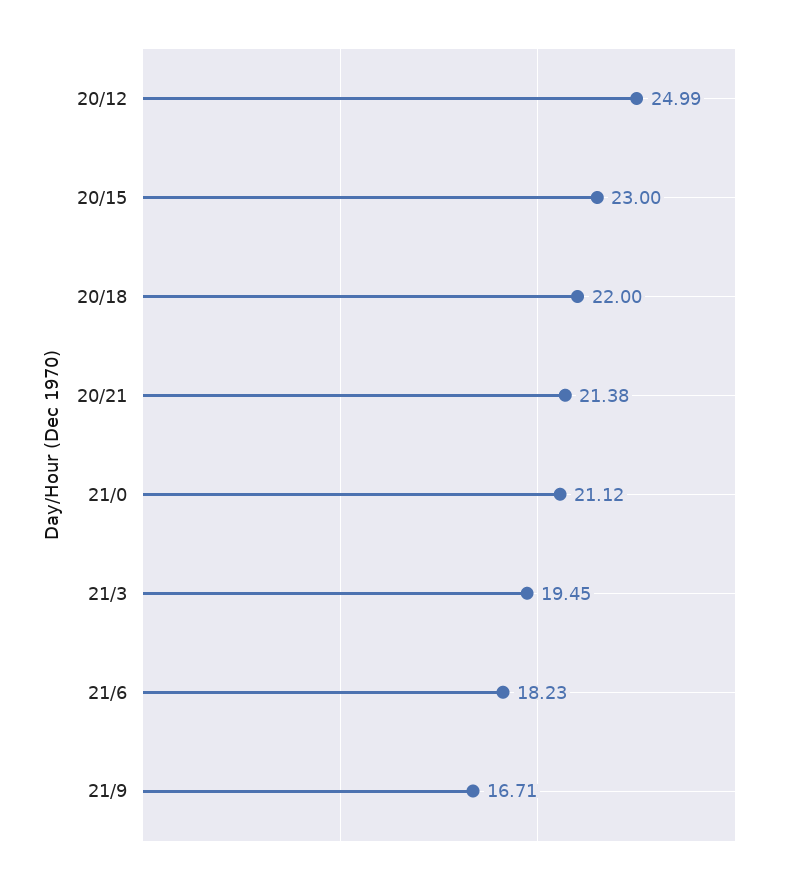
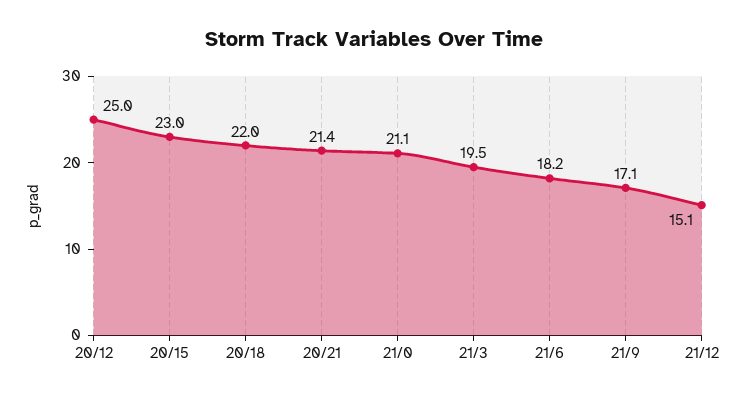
21/9: 16.71 -> 17.1
21/12: none -> 15.1

